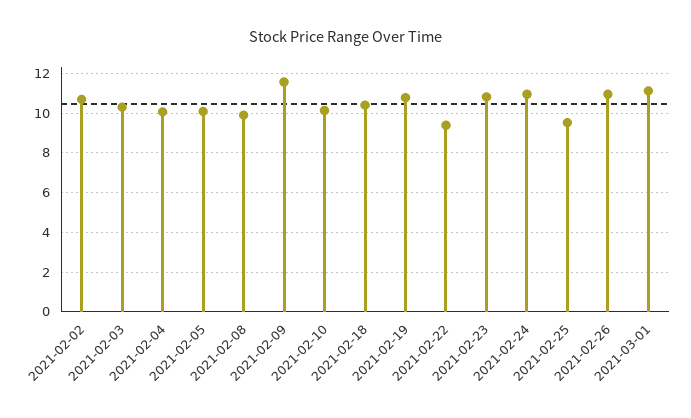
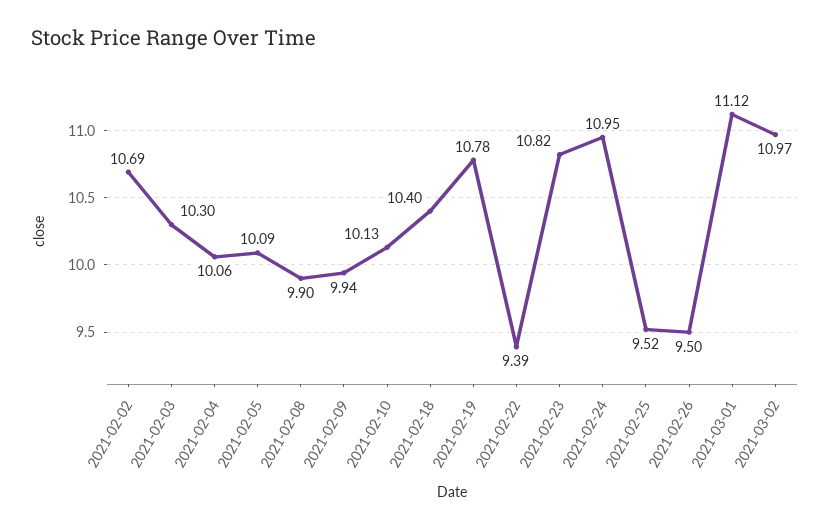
2021-02-09: 11.5 -> 9.94
2021-02-26: 11 -> 9.5
2021-03-02: none -> 10.97

